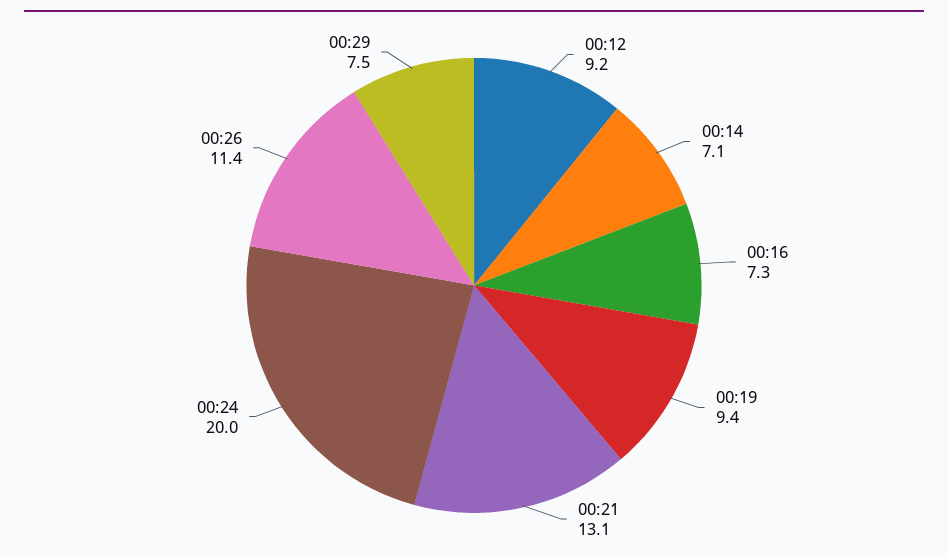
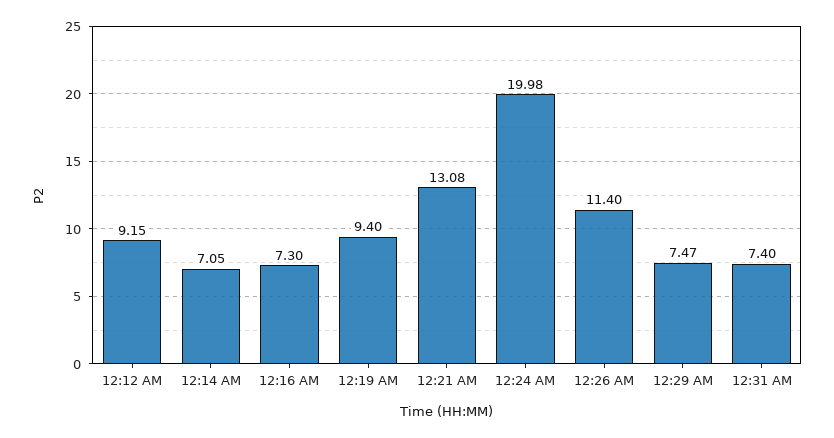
12:31 AM: none -> 7.4

